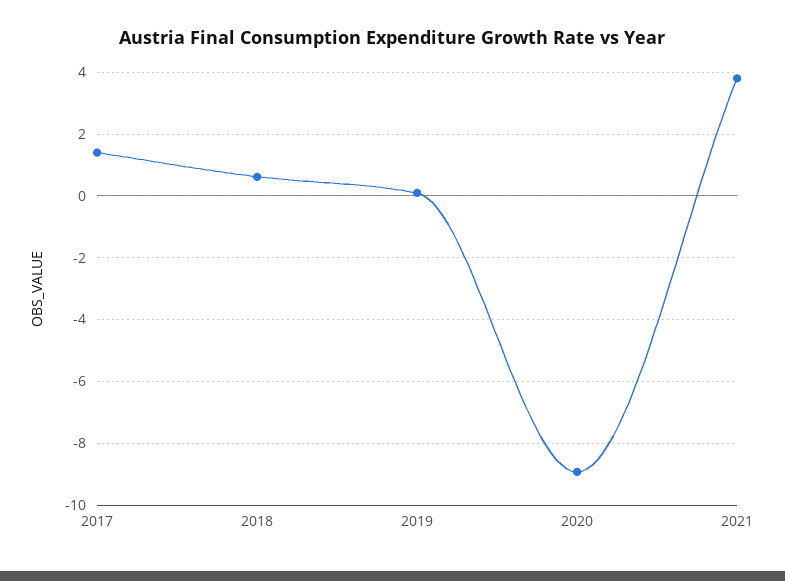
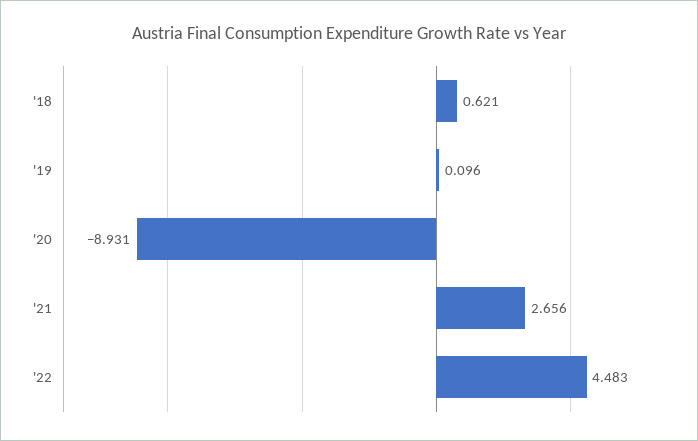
2017: 1.4 -> none
2021: 3.8 -> 2.656
'22: none -> 4.483

